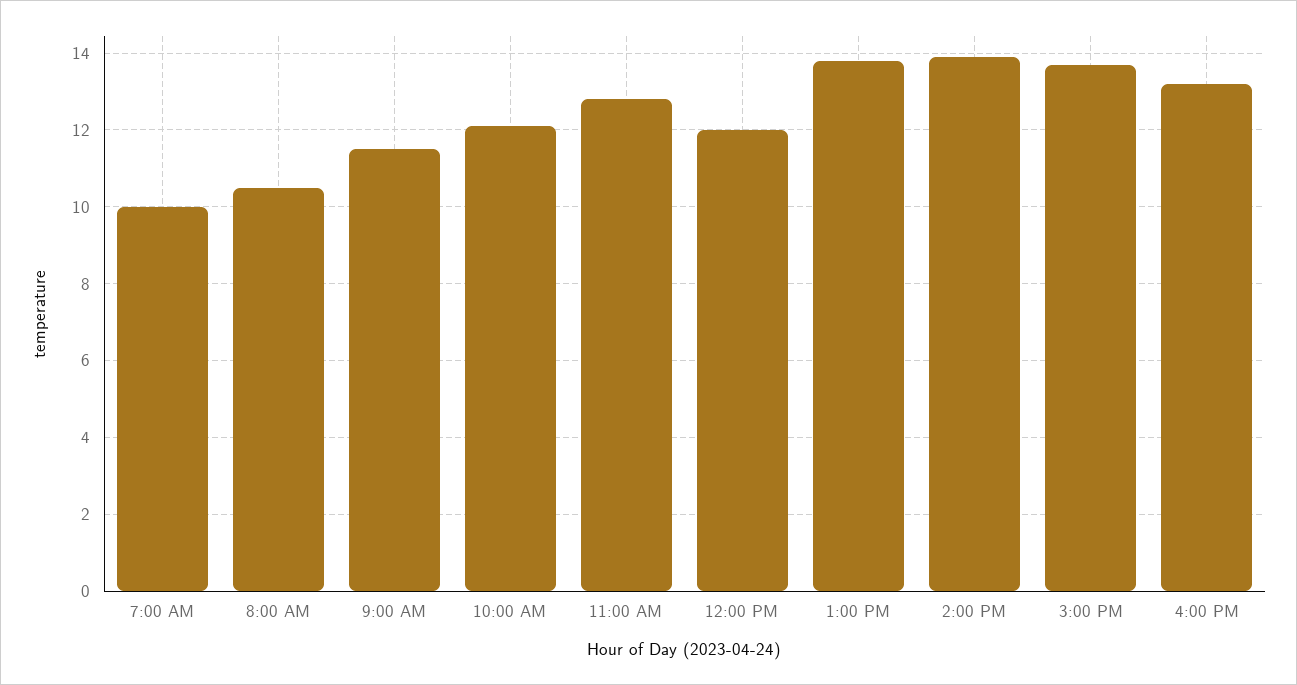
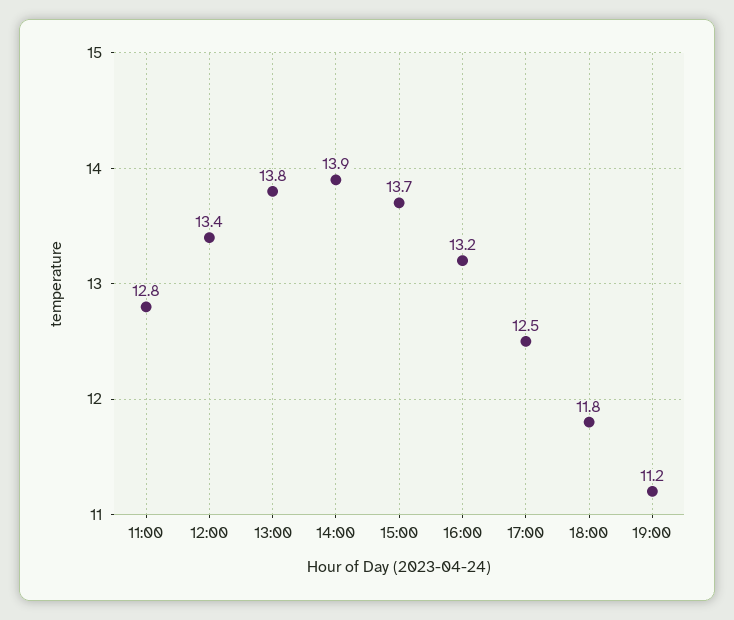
7:00 AM: 10 -> none
8:00 AM: 10.5 -> none
9:00 AM: 11.5 -> none
10:00 AM: 12 -> none
12:00 PM: 12 -> 13.4
17:00: none -> 12.5
18:00: none -> 11.8
19:00: none -> 11.2

